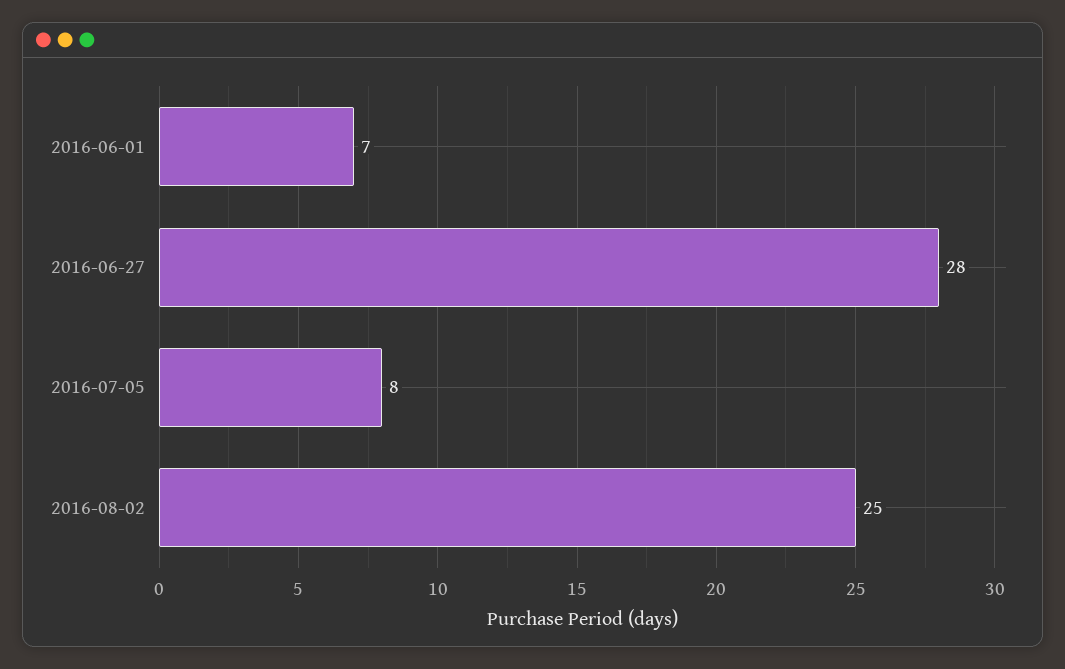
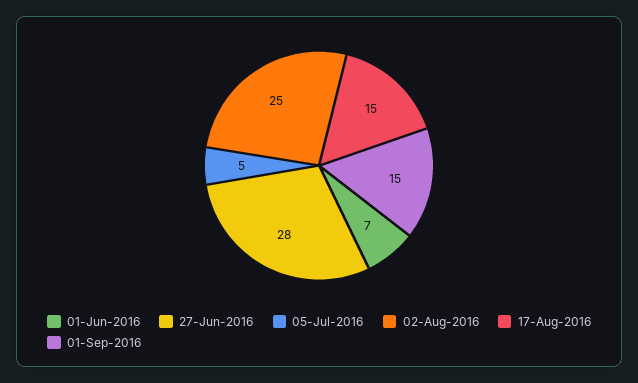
2016-07-05: 8 -> 5
17-Aug-2016: none -> 15
01-Sep-2016: none -> 15

